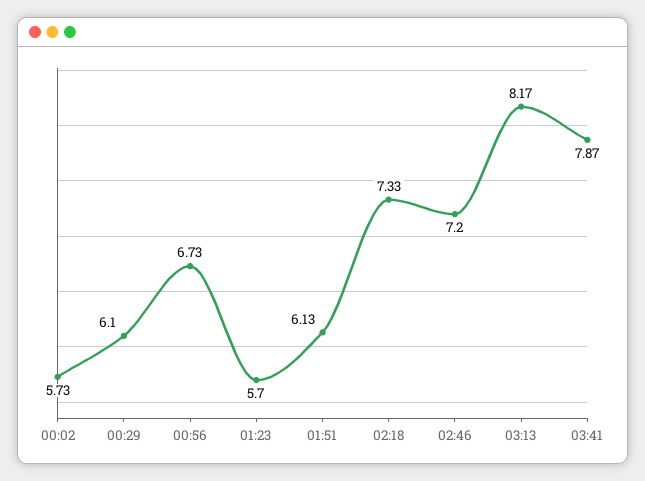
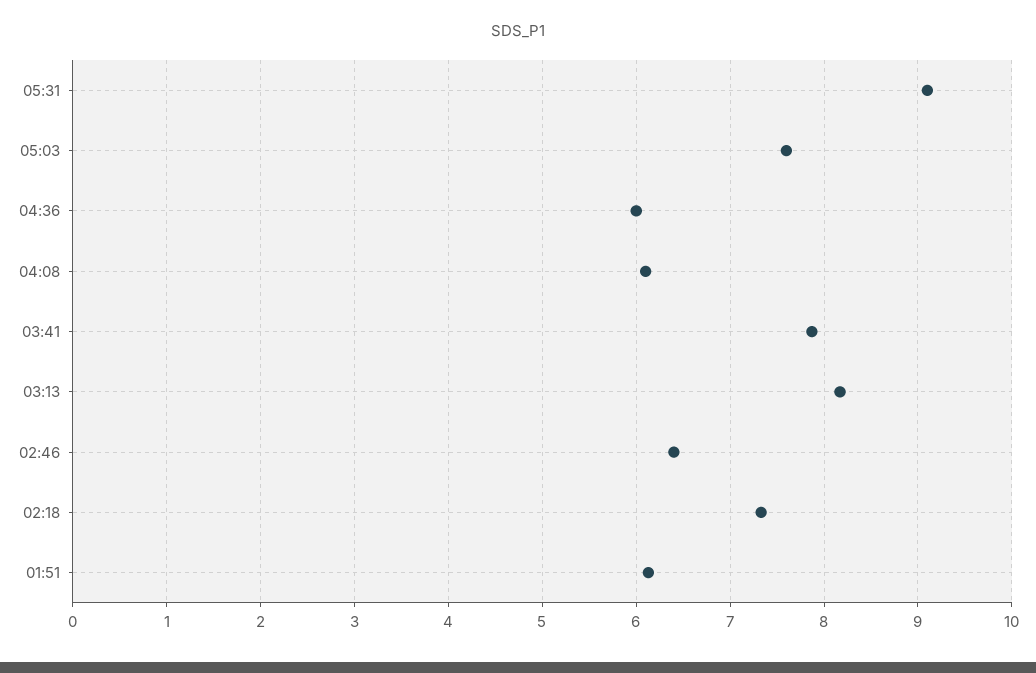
00:02: 5.73 -> none
00:29: 6.1 -> none
00:56: 6.73 -> none
01:23: 5.7 -> none
02:46: 7.2 -> 6.4
05:31: none -> 9.1
05:03: none -> 7.6
04:36: none -> 6
04:08: none -> 6.1

